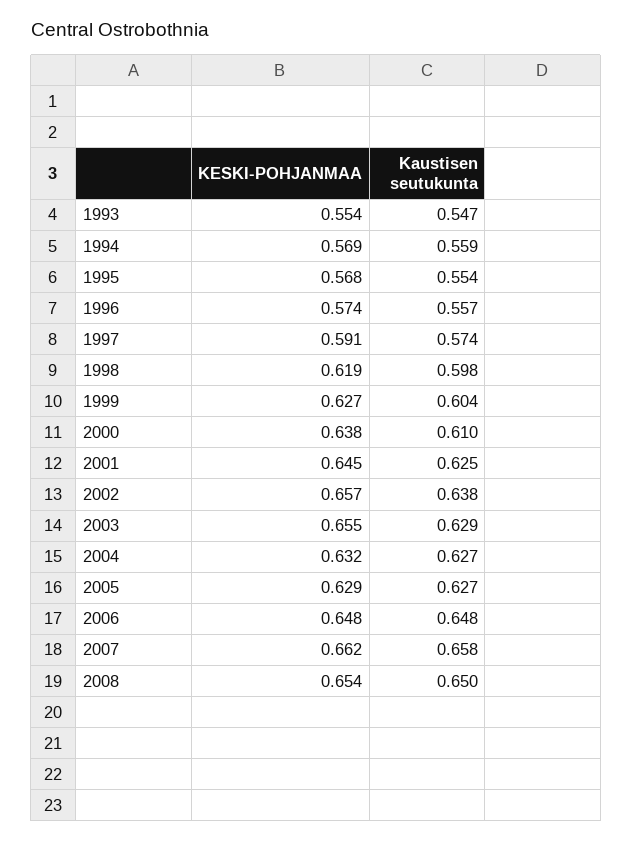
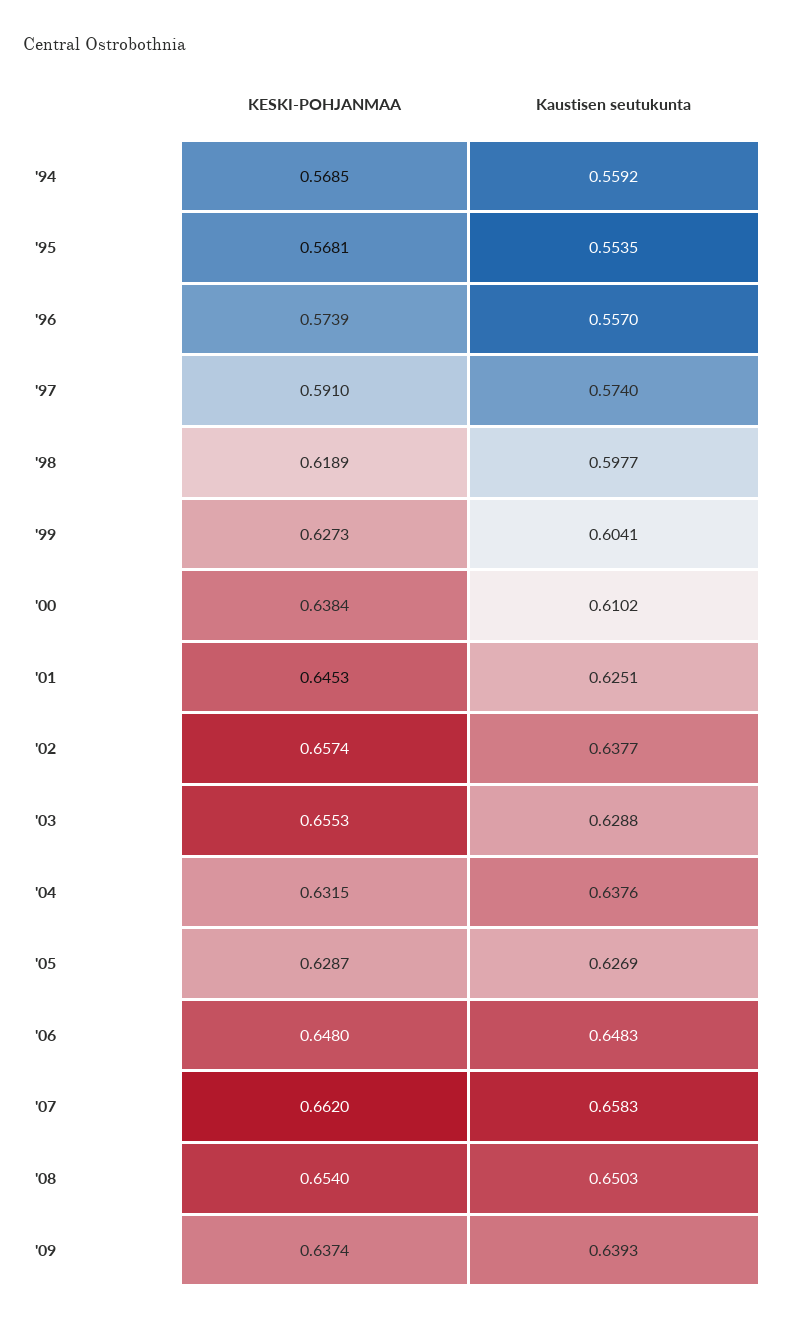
KESKI-POHJANMAA, 1993: 0.554 -> none
Kaustisen seutukunta, 1993: 0.547 -> none
Kaustisen seutukunta, 2004: 0.627 -> 0.6376
KESKI-POHJANMAA, '09: none -> 0.6374
Kaustisen seutukunta, '09: none -> 0.6393

